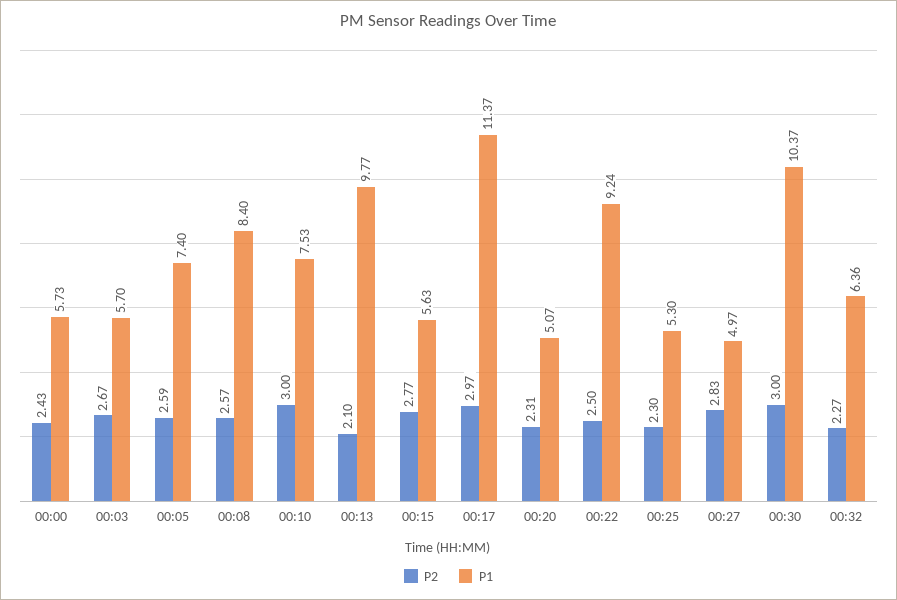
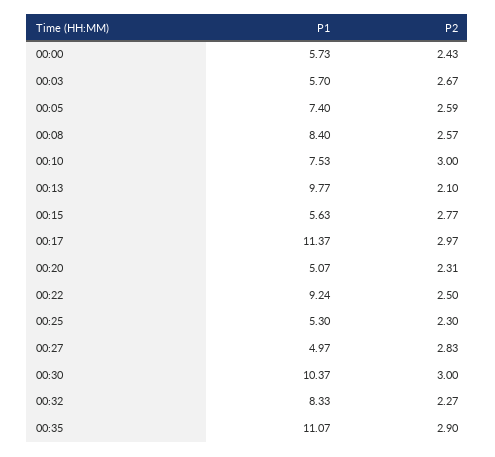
P1, 00:32: 6.36 -> 8.33
P1, 00:35: none -> 11.07
P2, 00:35: none -> 2.9

